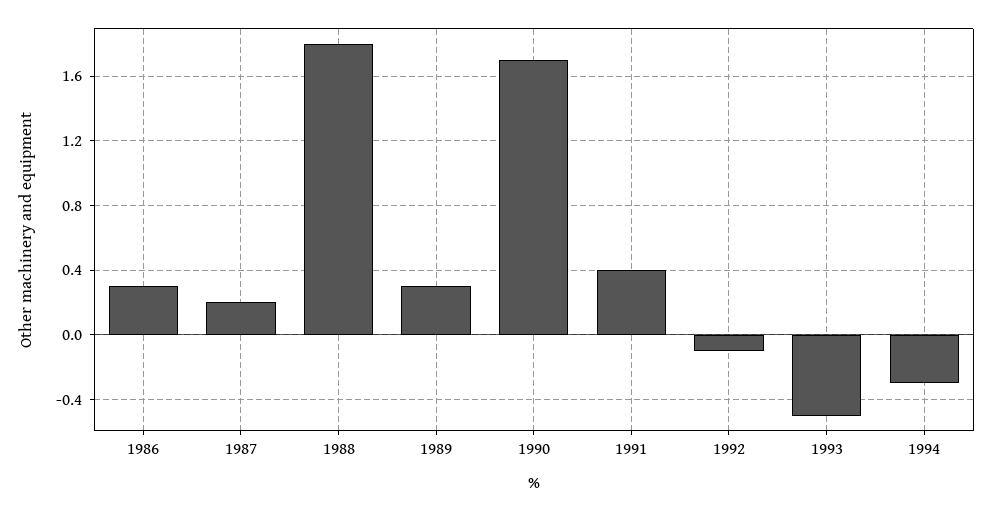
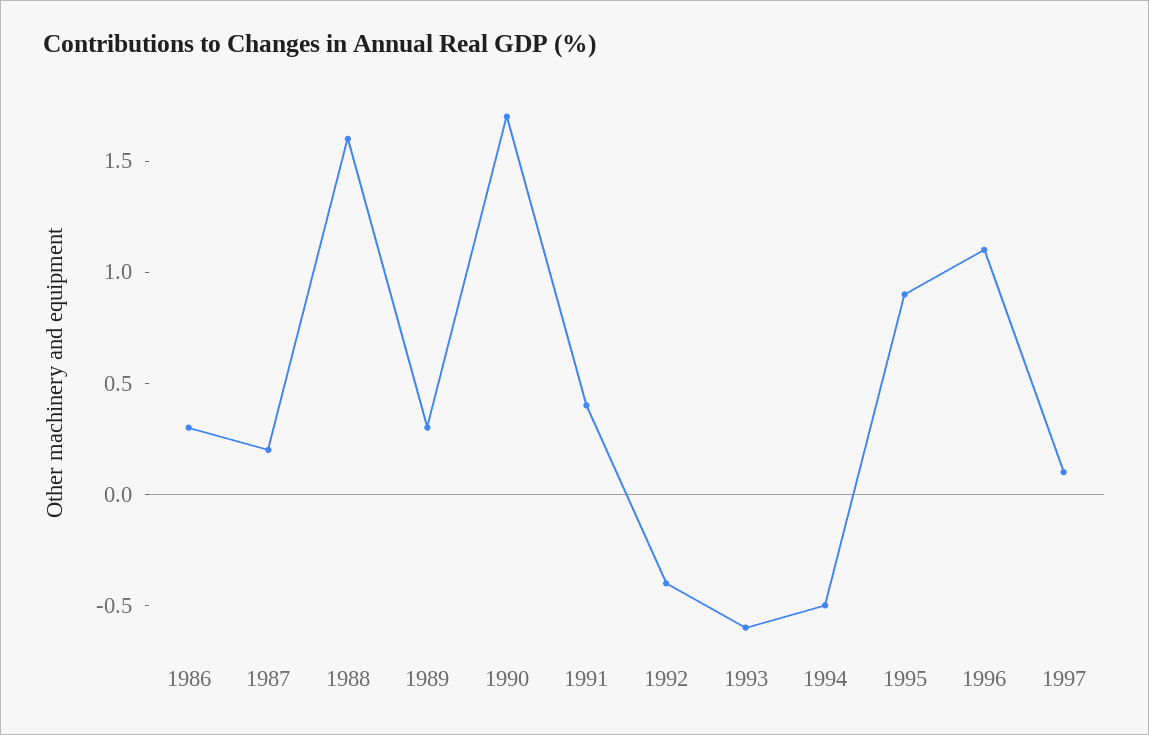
1988: 1.8 -> 1.6
1992: -0.1 -> -0.4
1993: -0.5 -> -0.6
1994: -0.3 -> -0.5
1995: none -> 0.9
1996: none -> 1.1
1997: none -> 0.1

